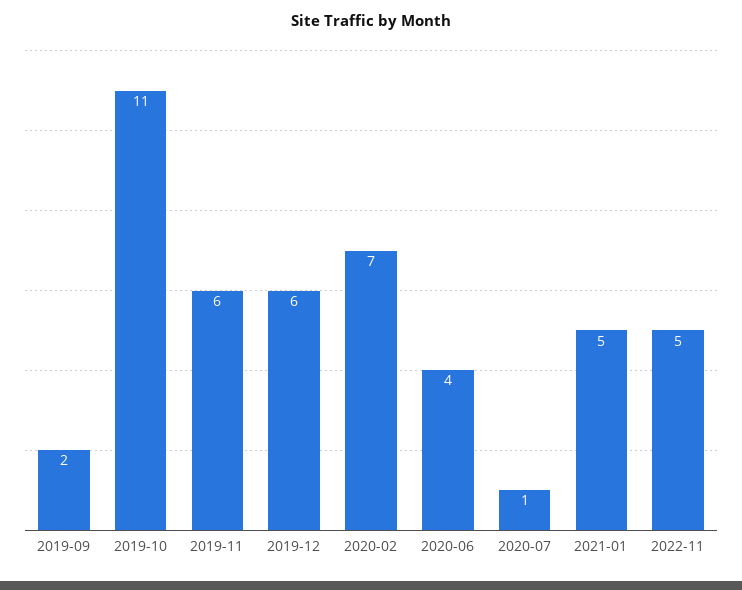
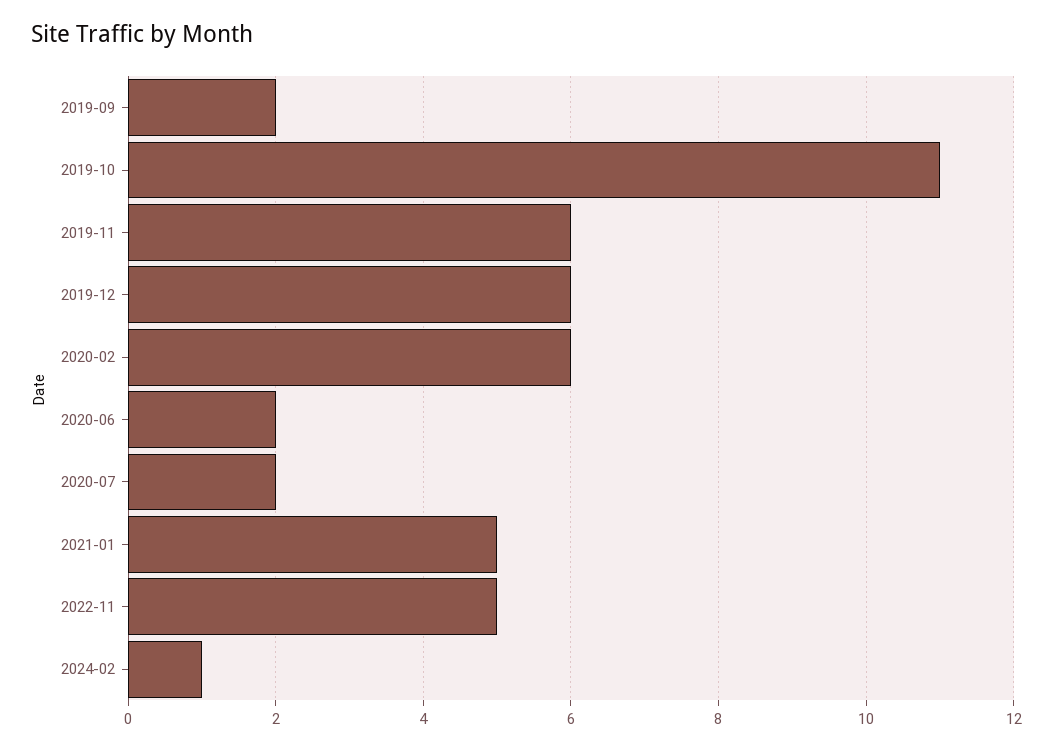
2020-02: 7 -> 6
2020-06: 4 -> 2
2020-07: 1 -> 2
2024-02: none -> 1

